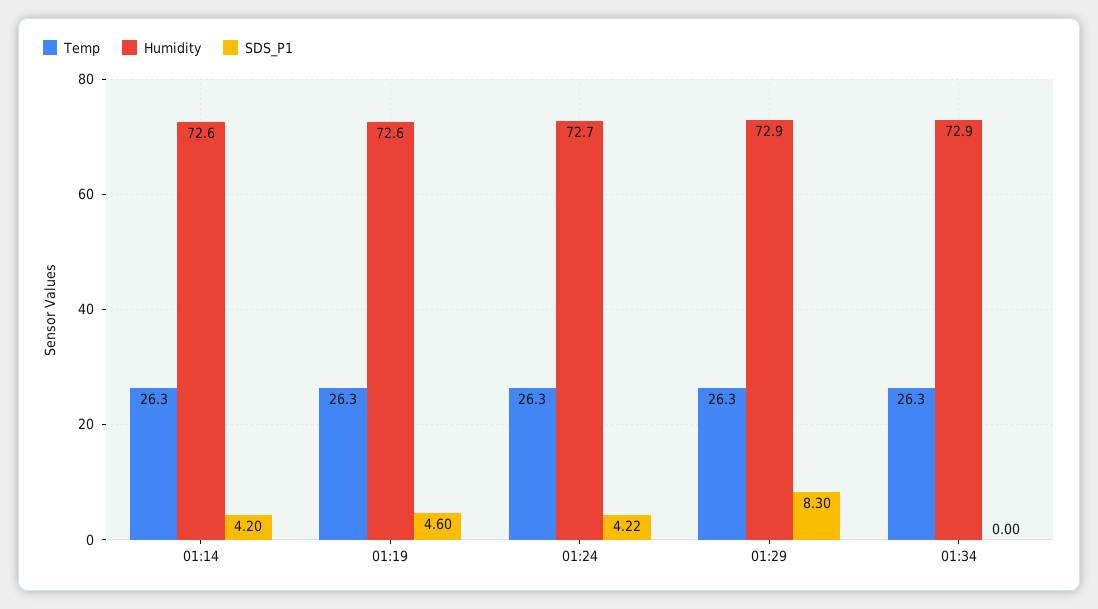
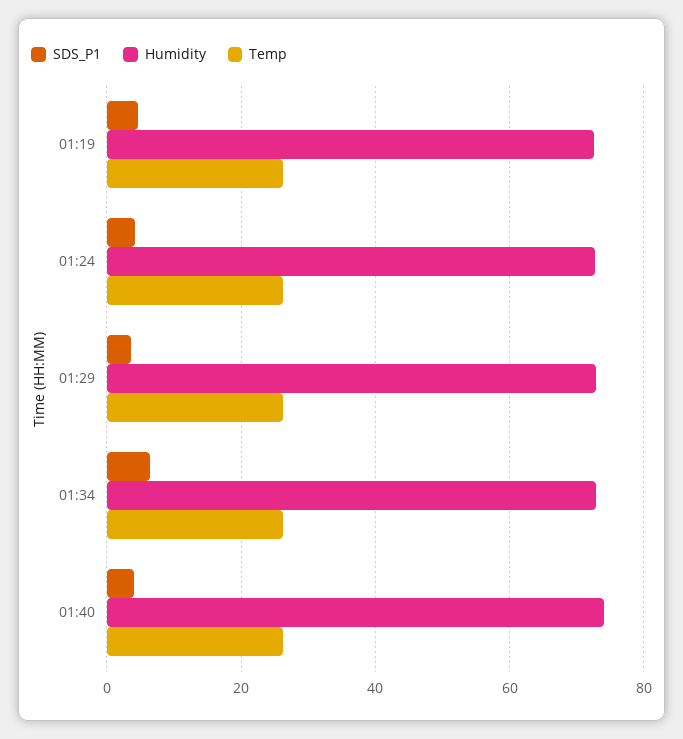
Temp, 01:14: 26.3 -> none
Humidity, 01:14: 72.6 -> none
SDS_P1, 01:14: 4.2 -> none
SDS_P1, 01:29: 8.3 -> 4
SDS_P1, 01:34: 0 -> 6
SDS_P1, 01:40: none -> 4
Humidity, 01:40: none -> 74
Temp, 01:40: none -> 26

